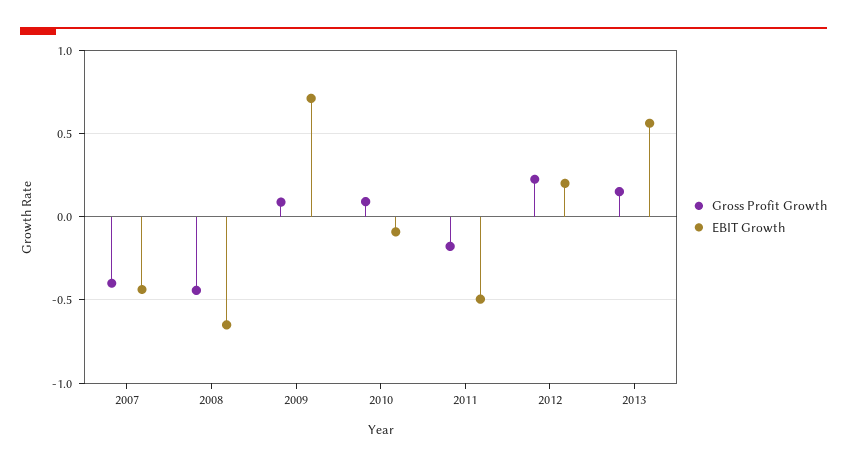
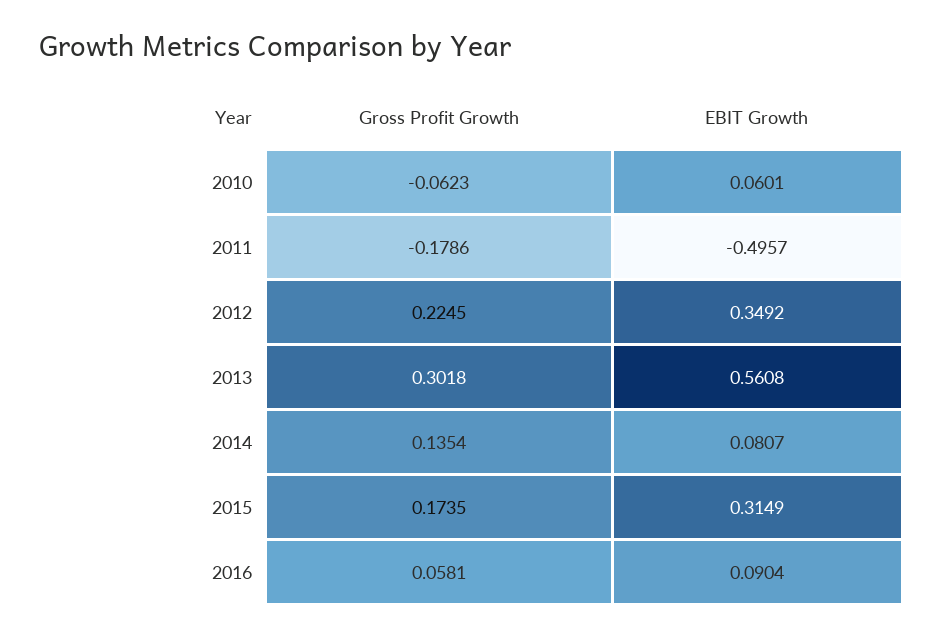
Gross Profit Growth, 2007: -0.4 -> none
EBIT Growth, 2007: -0.45 -> none
Gross Profit Growth, 2008: -0.45 -> none
EBIT Growth, 2008: -0.65 -> none
Gross Profit Growth, 2009: 0.1 -> none
EBIT Growth, 2009: 0.7 -> none
Gross Profit Growth, 2010: 0.1 -> -0.0623
EBIT Growth, 2010: -0.1 -> 0.0601
EBIT Growth, 2012: 0.2 -> 0.3492
Gross Profit Growth, 2013: 0.15 -> 0.3018
Gross Profit Growth, 2014: none -> 0.1354
EBIT Growth, 2014: none -> 0.0807
Gross Profit Growth, 2015: none -> 0.1735
EBIT Growth, 2015: none -> 0.3149
Gross Profit Growth, 2016: none -> 0.0581
EBIT Growth, 2016: none -> 0.0904

